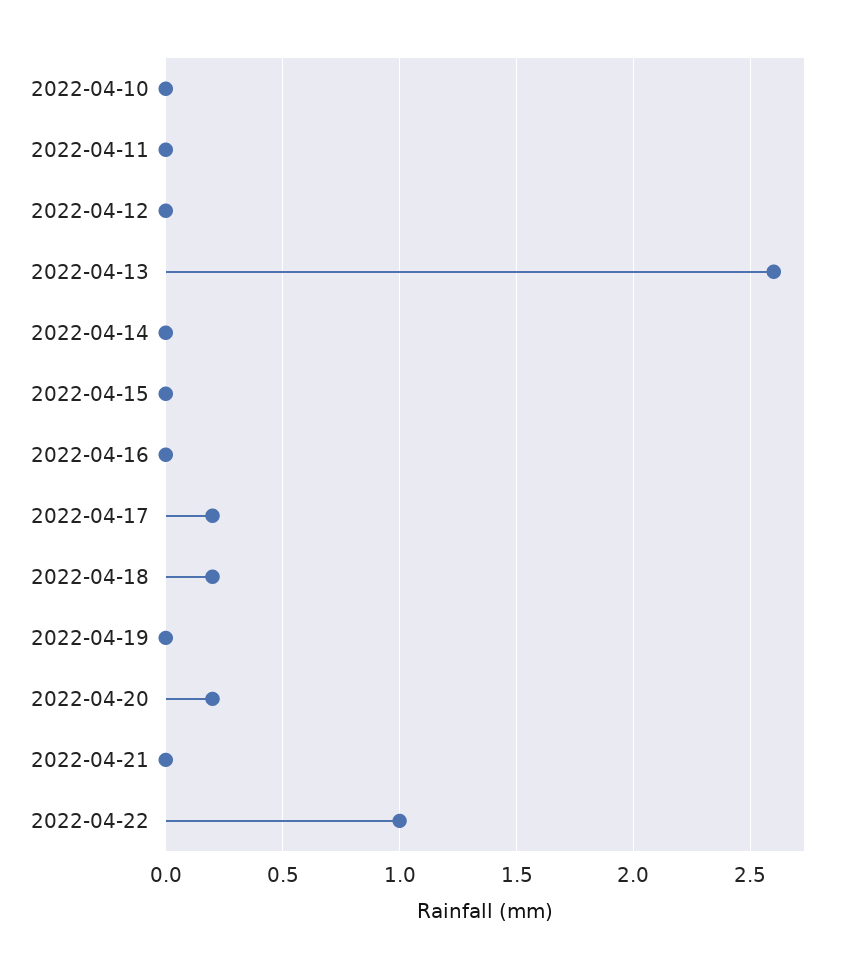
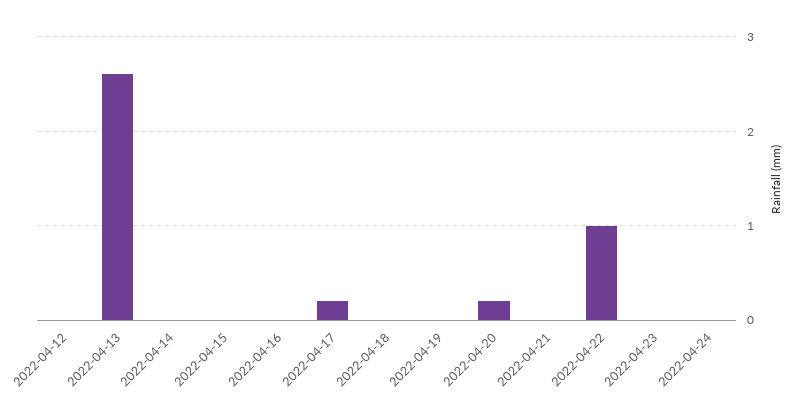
2022-04-10: 0 -> none
2022-04-11: 0 -> none
2022-04-18: 0.2 -> 0
2022-04-23: none -> 0
2022-04-24: none -> 0

